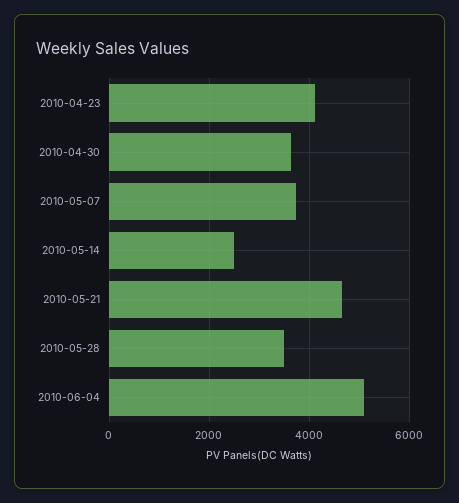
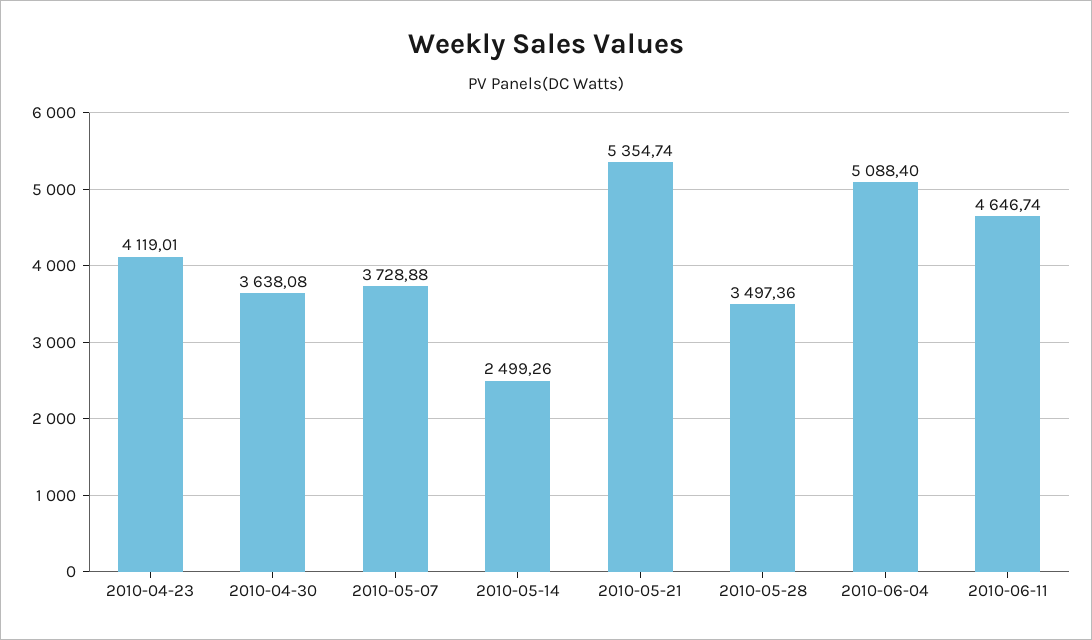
2010-05-21: 4600 -> 5354.74
2010-06-11: none -> 4646.74

